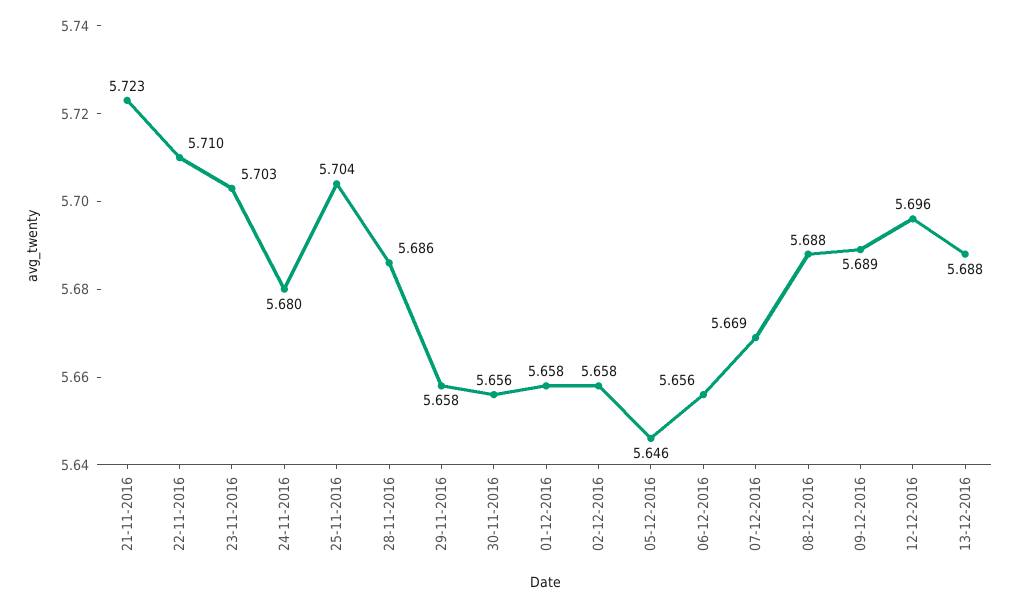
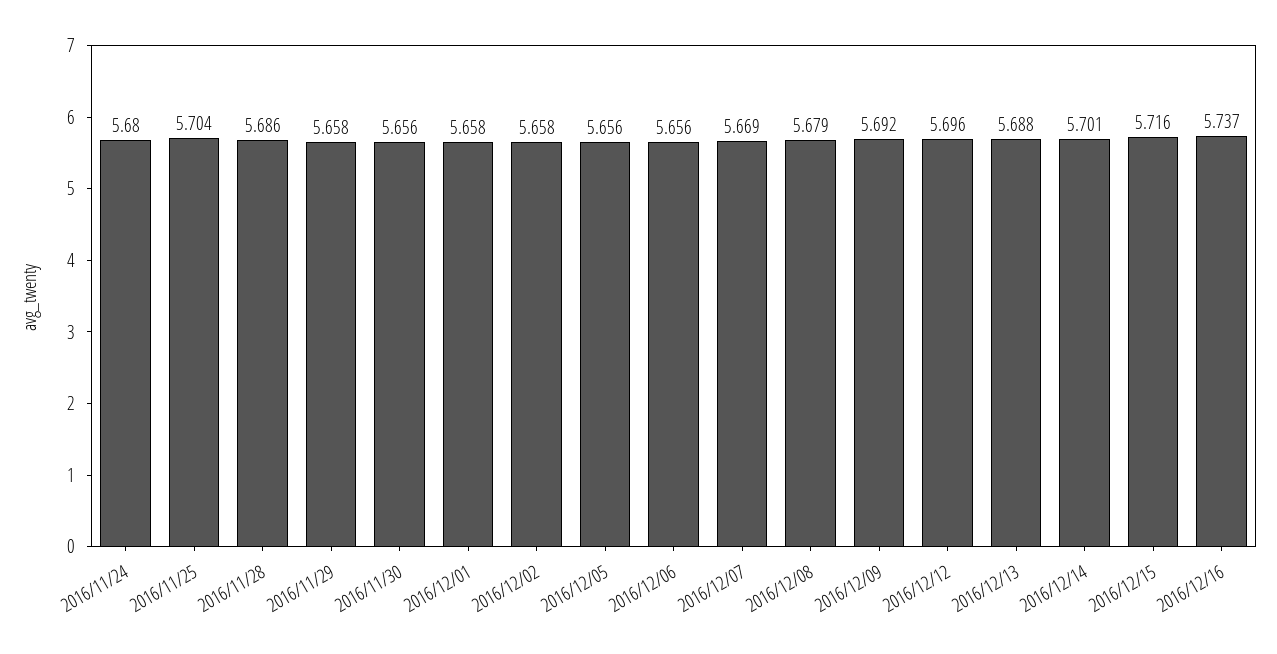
21-11-2016: 5.723 -> none
22-11-2016: 5.71 -> none
23-11-2016: 5.703 -> none
05-12-2016: 5.646 -> 5.656
08-12-2016: 5.688 -> 5.679
09-12-2016: 5.689 -> 5.692
2016/12/14: none -> 5.701
2016/12/15: none -> 5.716
2016/12/16: none -> 5.737

